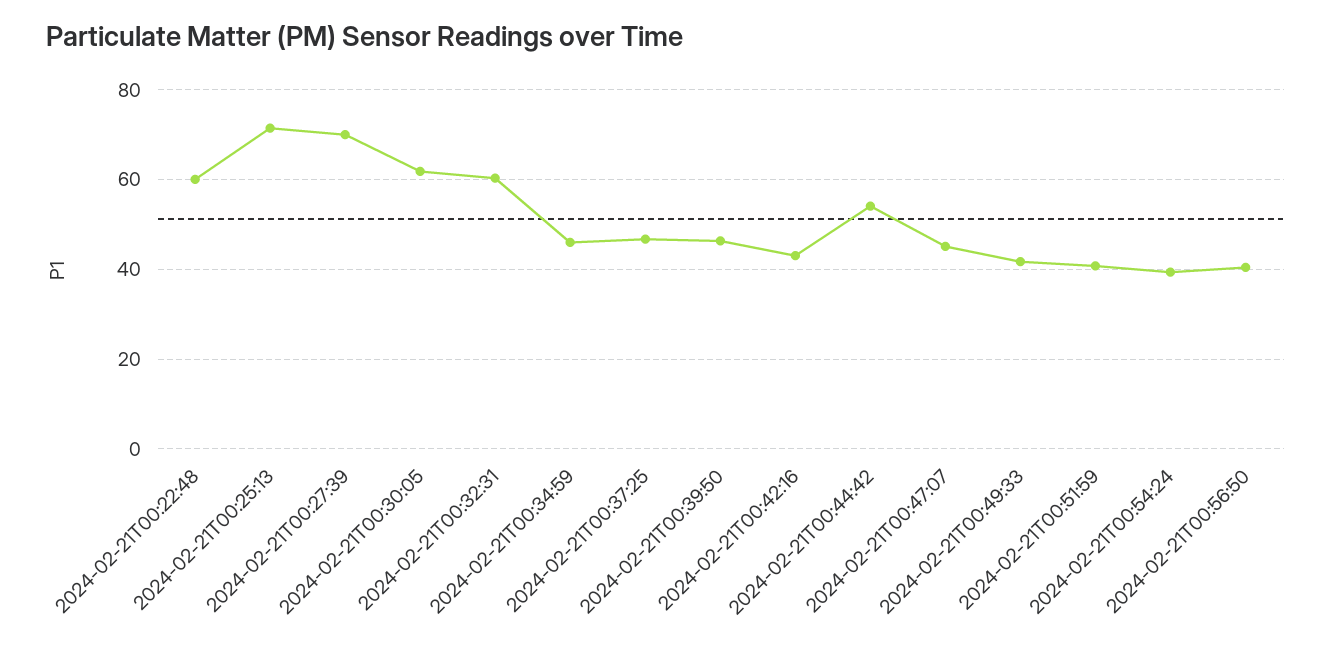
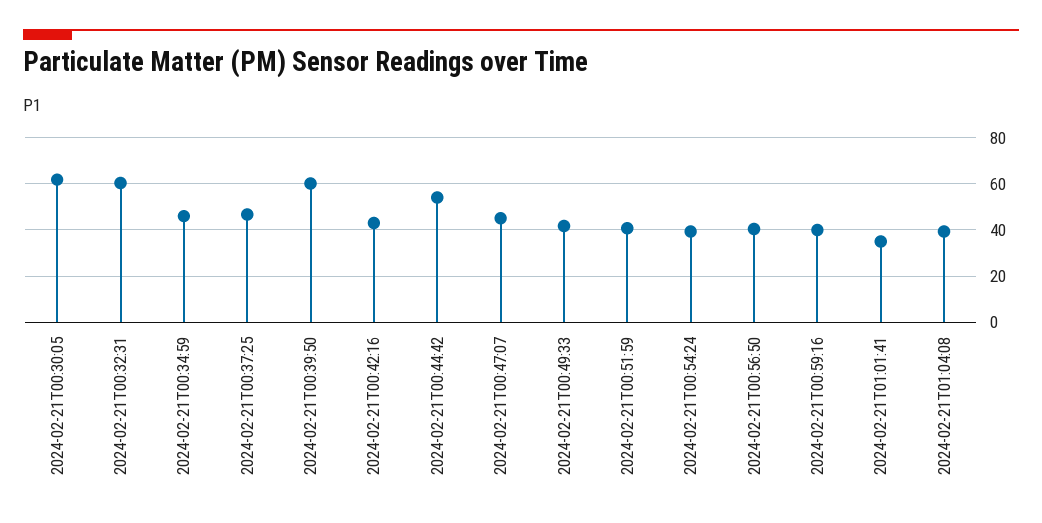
2024-02-21T00:22:48: 60 -> none
2024-02-21T00:25:13: 72 -> none
2024-02-21T00:27:39: 70 -> none
2024-02-21T00:39:50: 46 -> 60
2024-02-21T00:59:16: none -> 40
2024-02-21T01:01:41: none -> 35
2024-02-21T01:04:08: none -> 40

